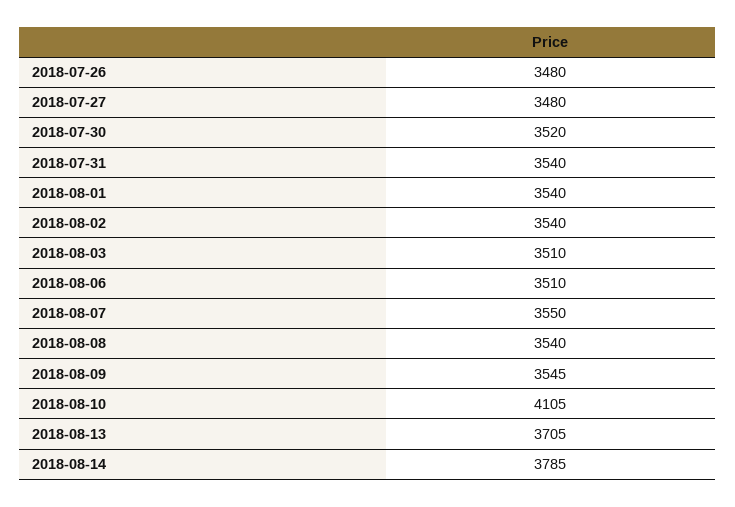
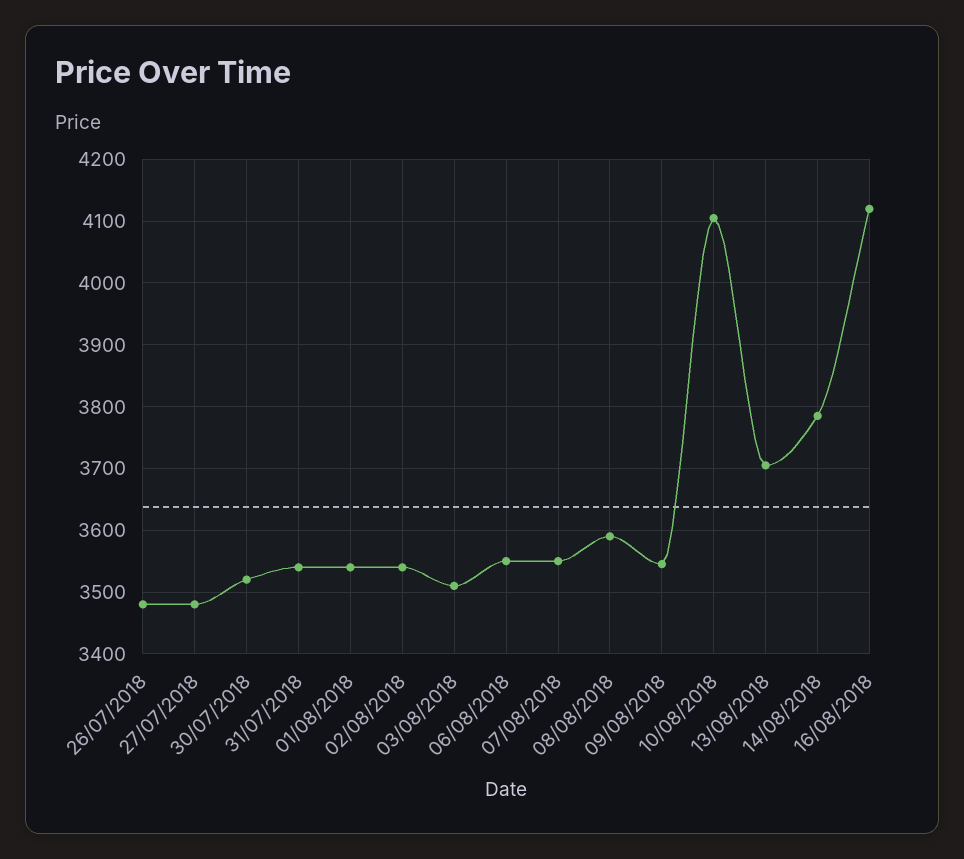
2018-08-06: 3510 -> 3550
2018-08-08: 3540 -> 3590
16/08/2018: none -> 4120

